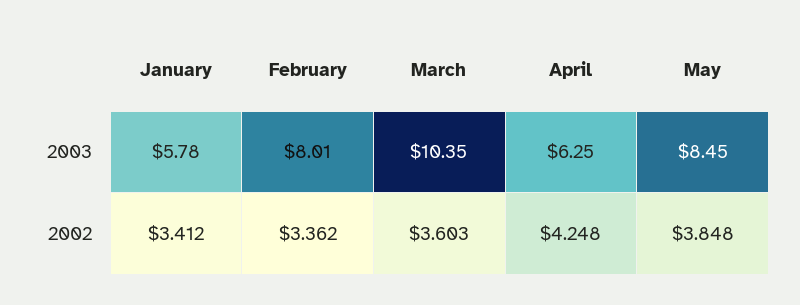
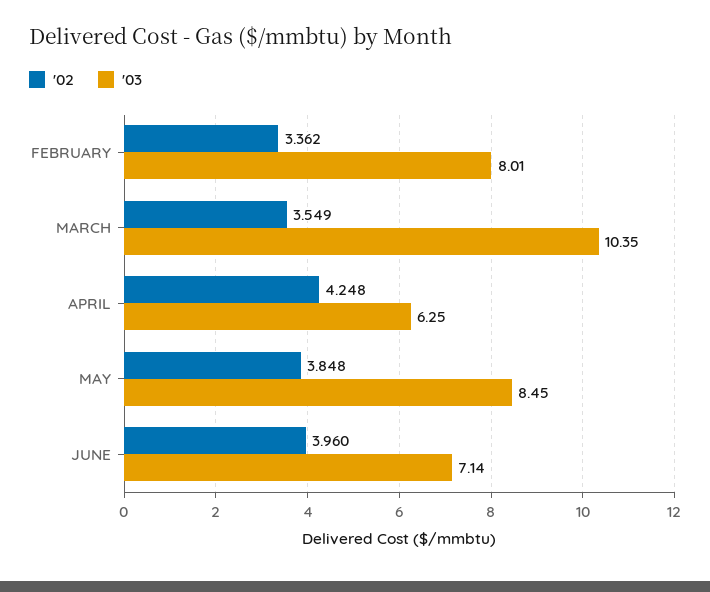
2003, January: 5.78 -> none
2002, January: 3.412 -> none
2002, March: 3.603 -> 3.549
2002, JUNE: none -> 3.96
2003, JUNE: none -> 7.14

